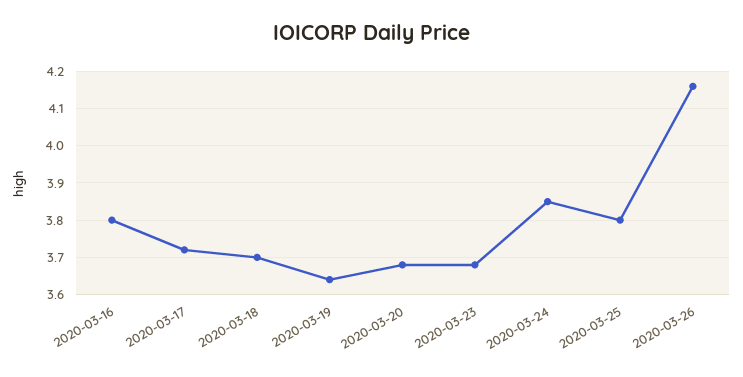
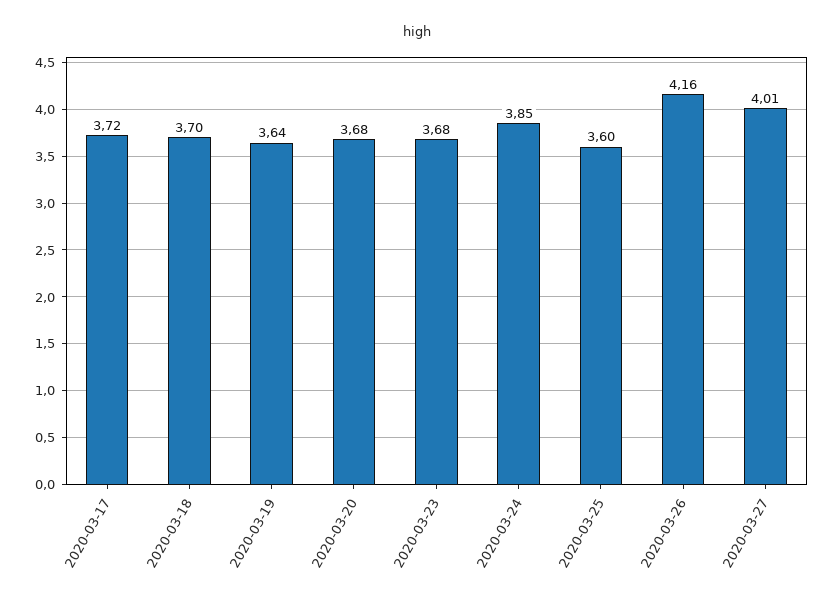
2020-03-16: 3.8 -> none
2020-03-25: 3.8 -> 3.6
2020-03-27: none -> 4.01

